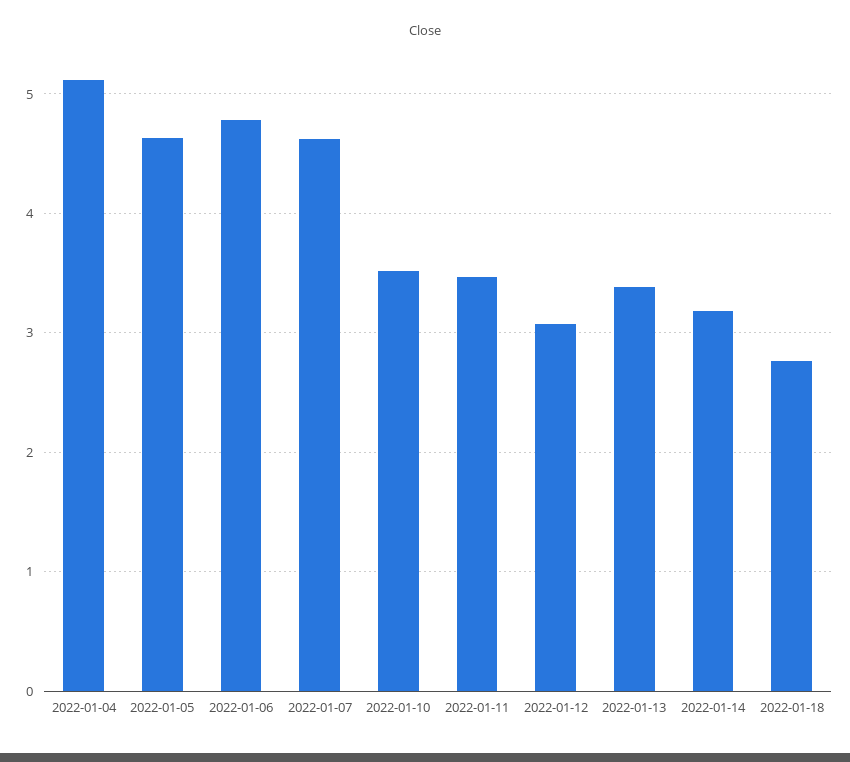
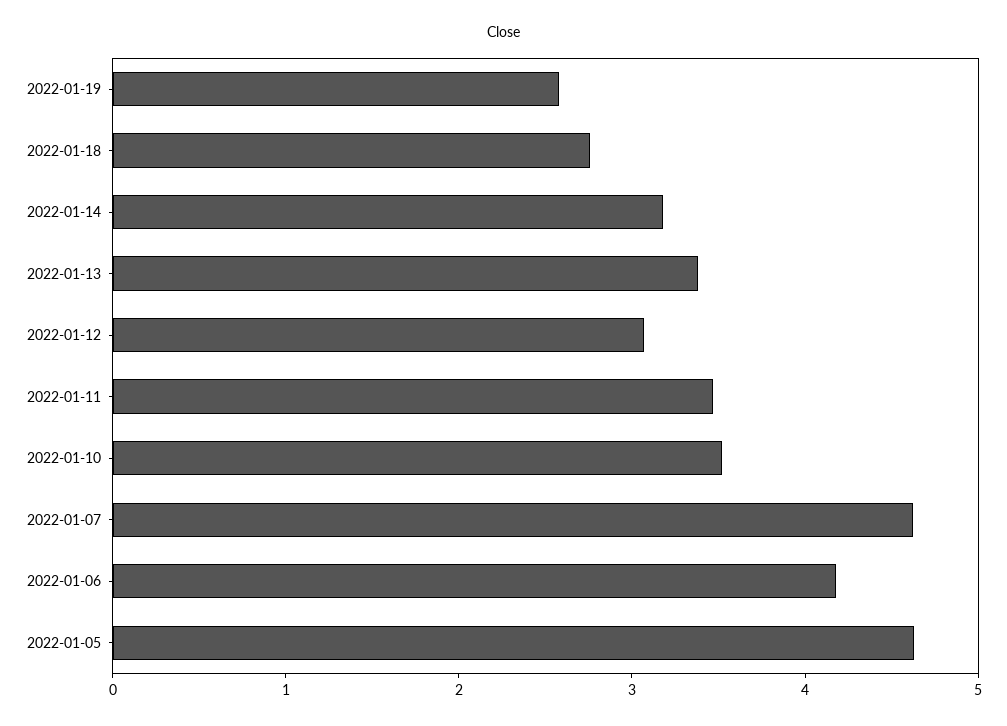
2022-01-04: 5.1 -> none
2022-01-06: 4.8 -> 4.2
2022-01-19: none -> 2.6

